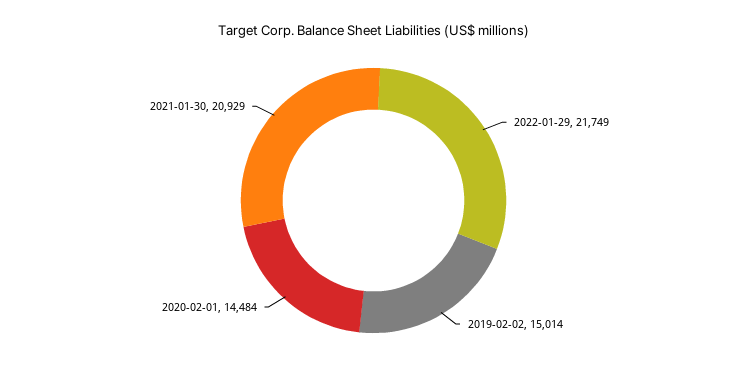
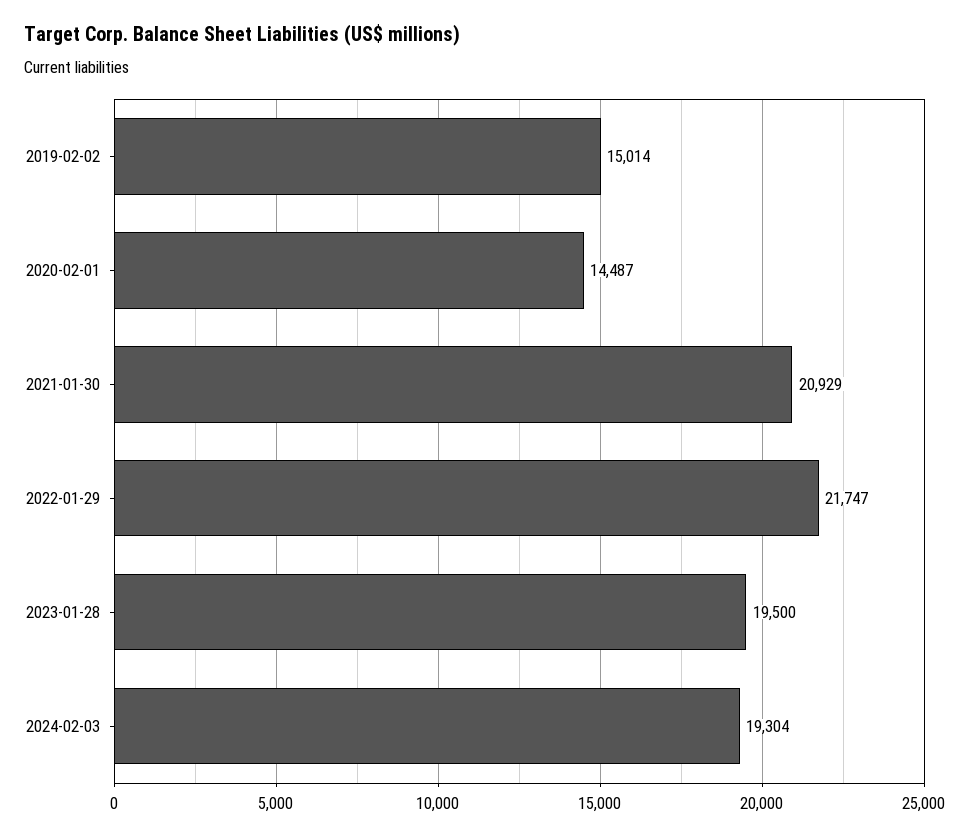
2022-01-29: 21749 -> 21747
2020-02-01: 14484 -> 14487
2023-01-28: none -> 19500
2024-02-03: none -> 19304

